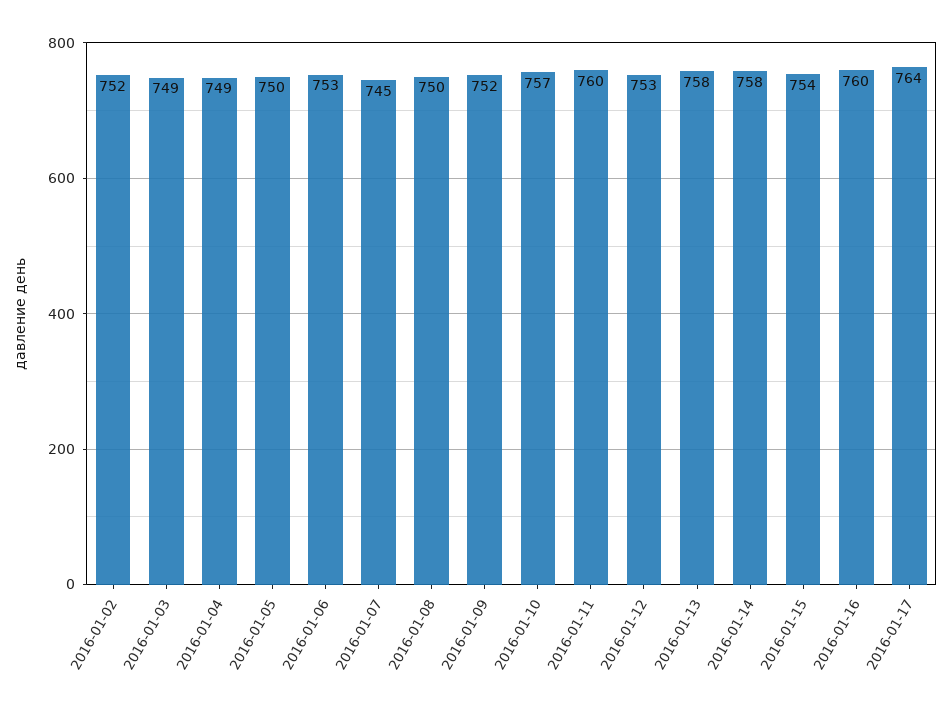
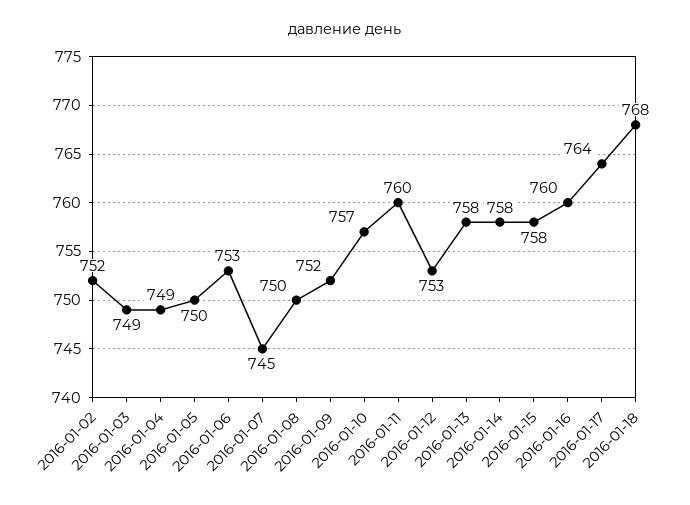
2016-01-15: 754 -> 758
2016-01-18: none -> 768

